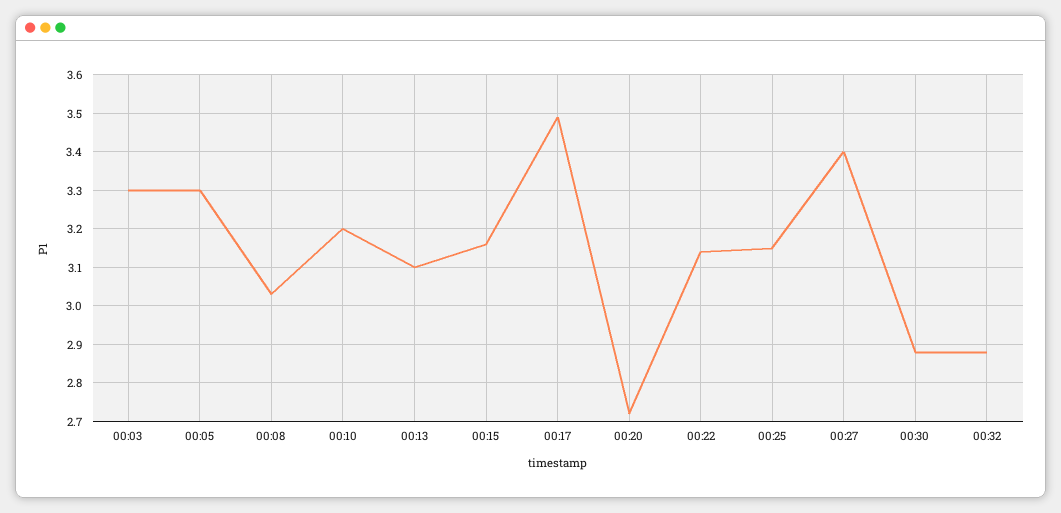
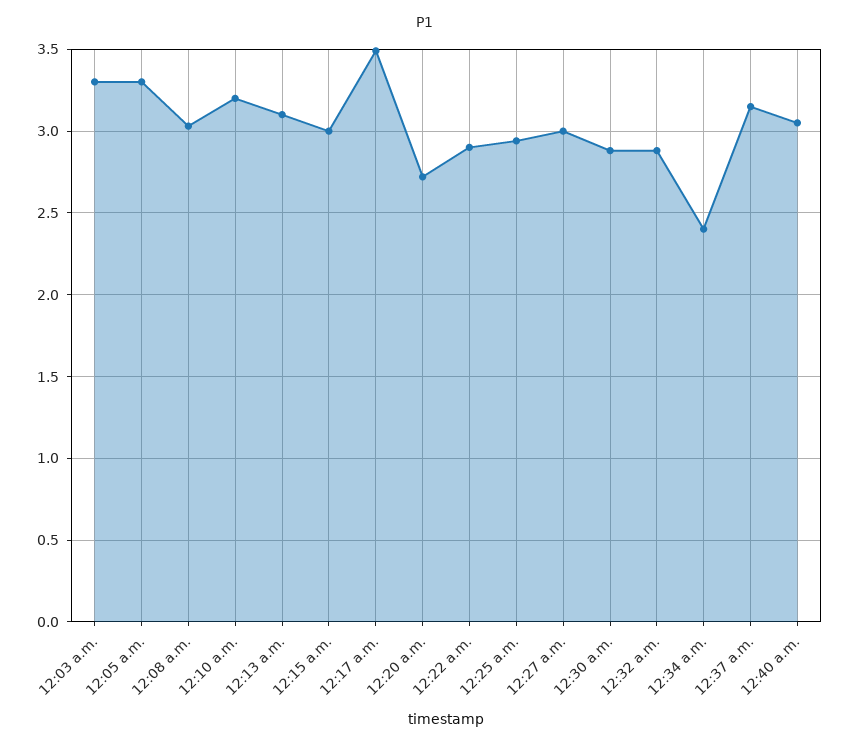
00:15: 3.15 -> 3
00:22: 3.15 -> 2.9
00:25: 3.15 -> 2.95
00:27: 3.4 -> 3
12:34 a.m.: none -> 2.4
12:37 a.m.: none -> 3.15
12:40 a.m.: none -> 3.05

